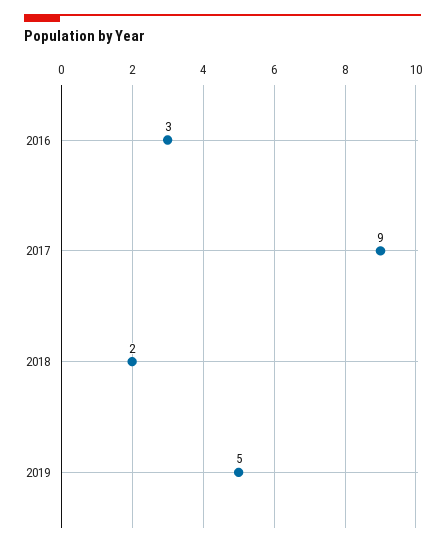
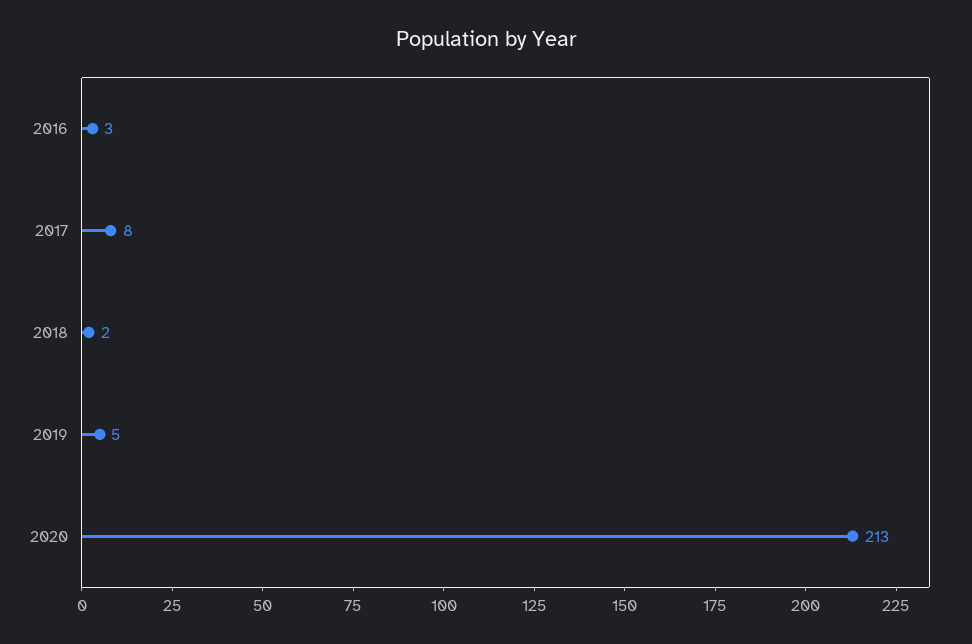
2017: 9 -> 8
2020: none -> 213

